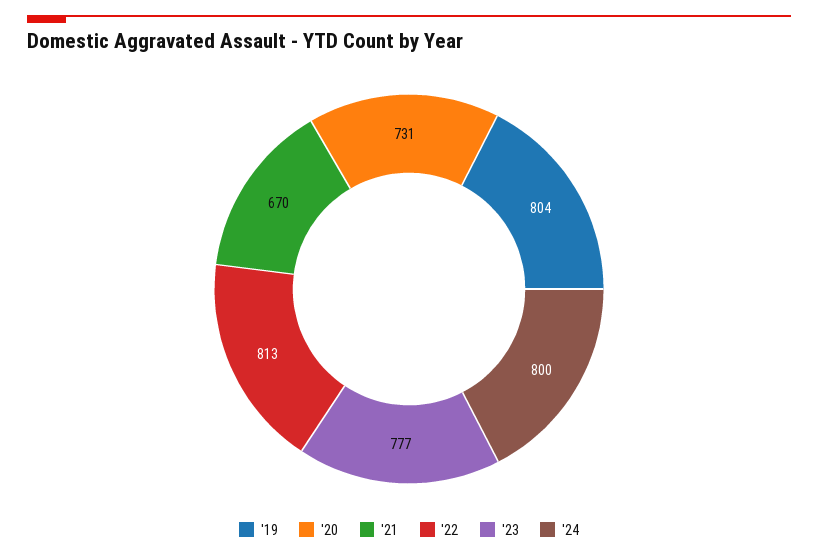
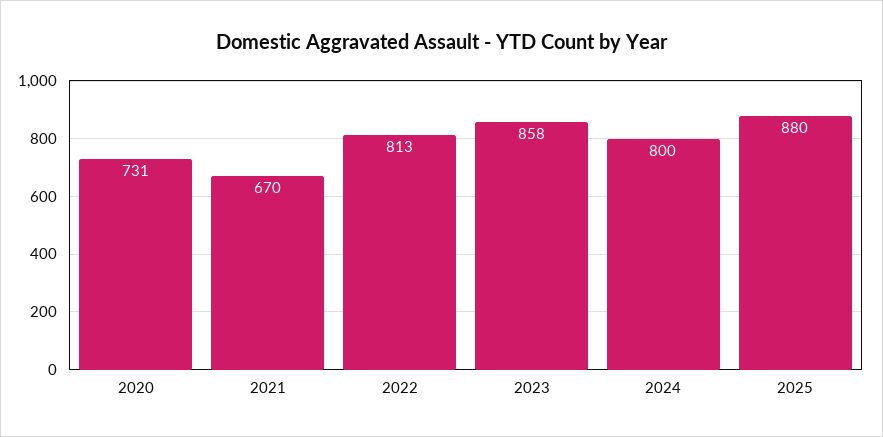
'19: 804 -> none
'23: 777 -> 858
2025: none -> 880

